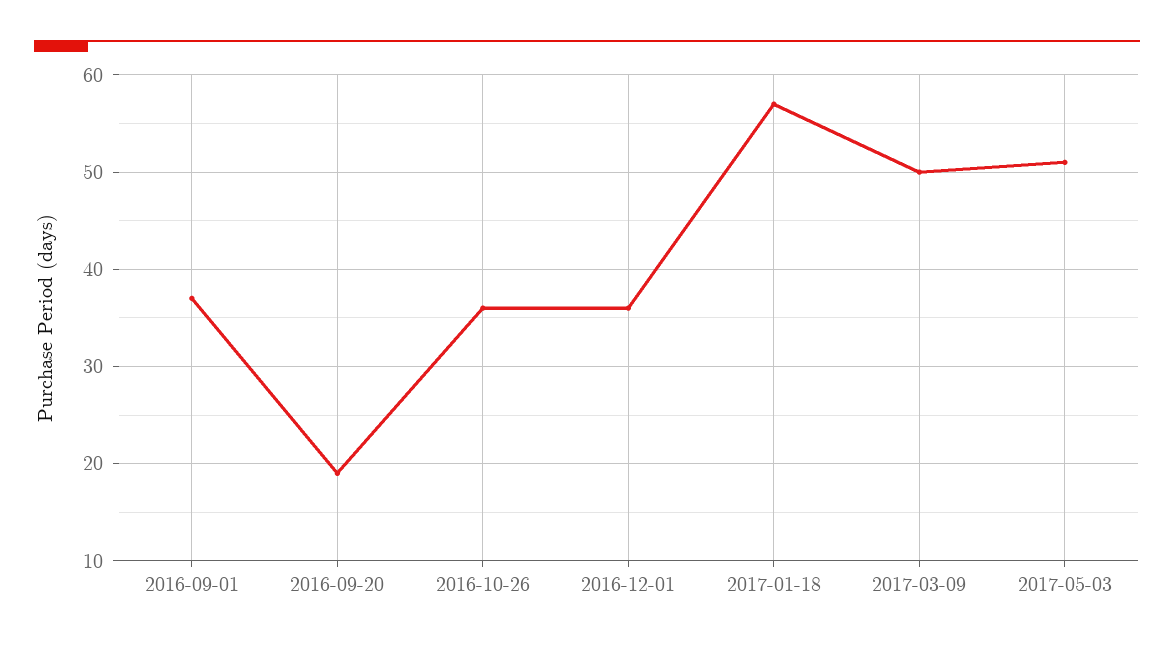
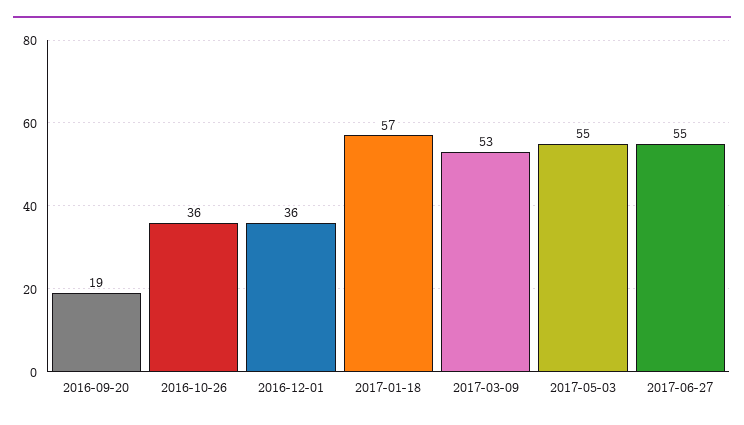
2016-09-01: 37 -> none
2017-03-09: 50 -> 53
2017-05-03: 51 -> 55
2017-06-27: none -> 55

